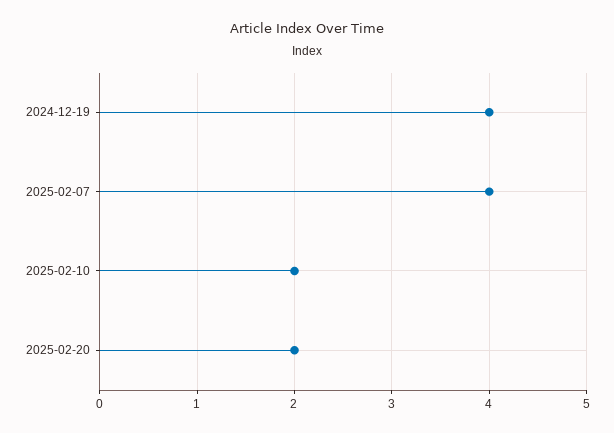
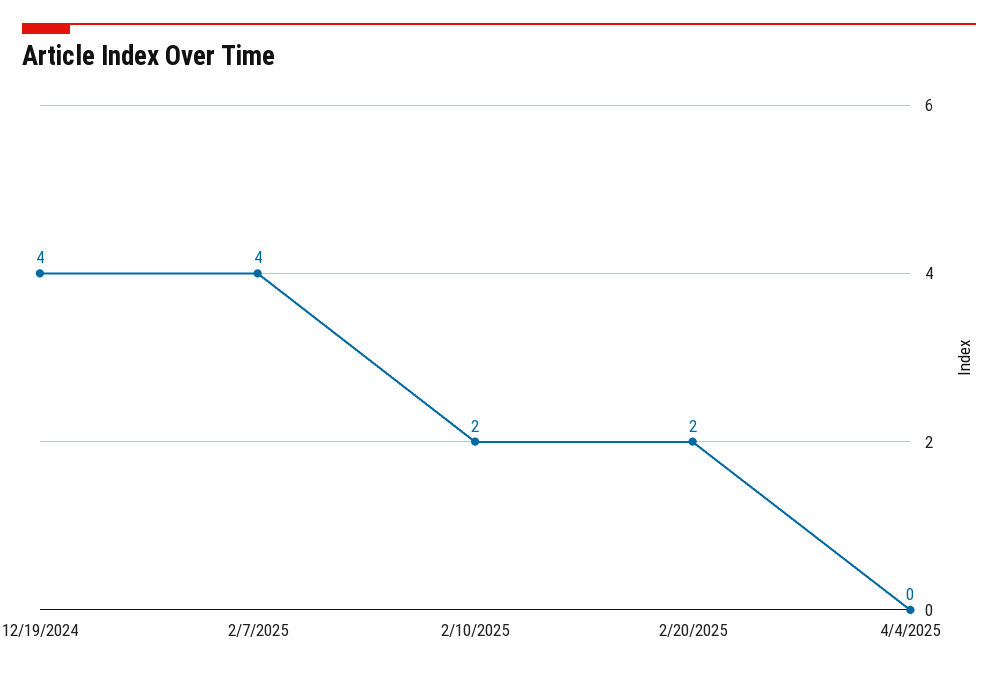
4/4/2025: none -> 0

